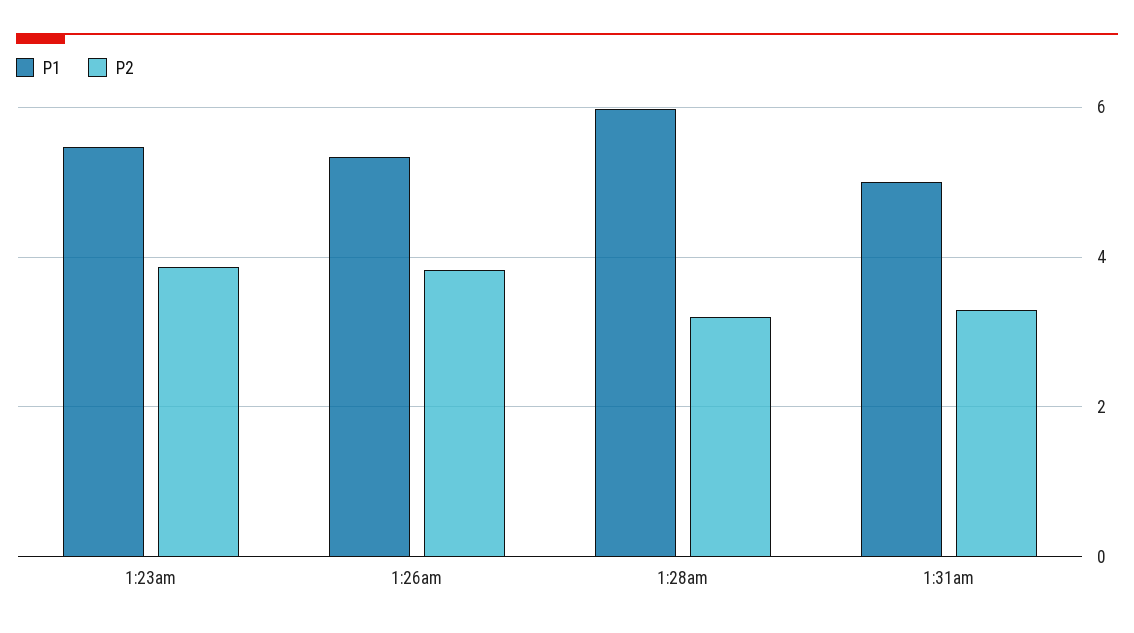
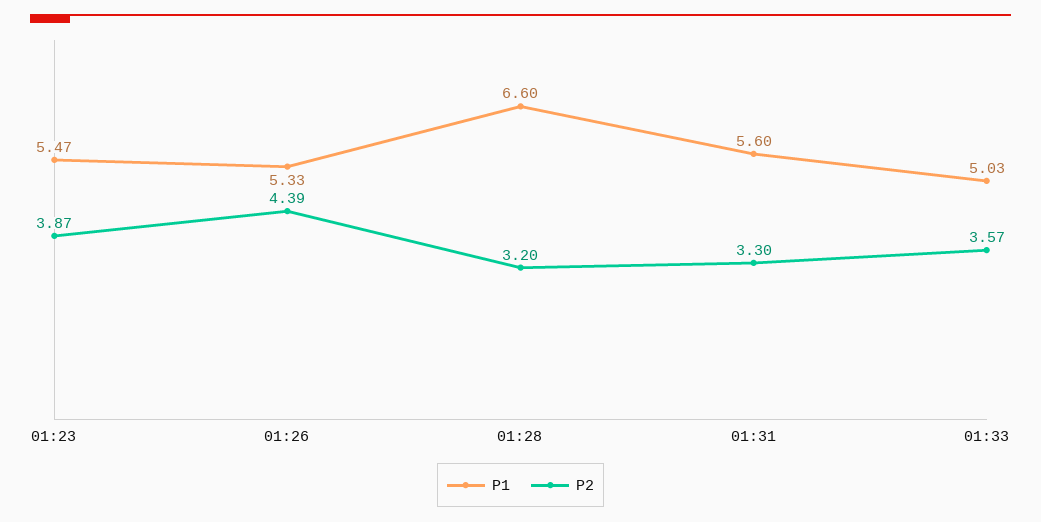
P2, 1:26am: 3.8 -> 4.39
P1, 1:28am: 6 -> 6.6
P1, 1:31am: 5 -> 5.6
P1, 01:33: none -> 5.03
P2, 01:33: none -> 3.57

